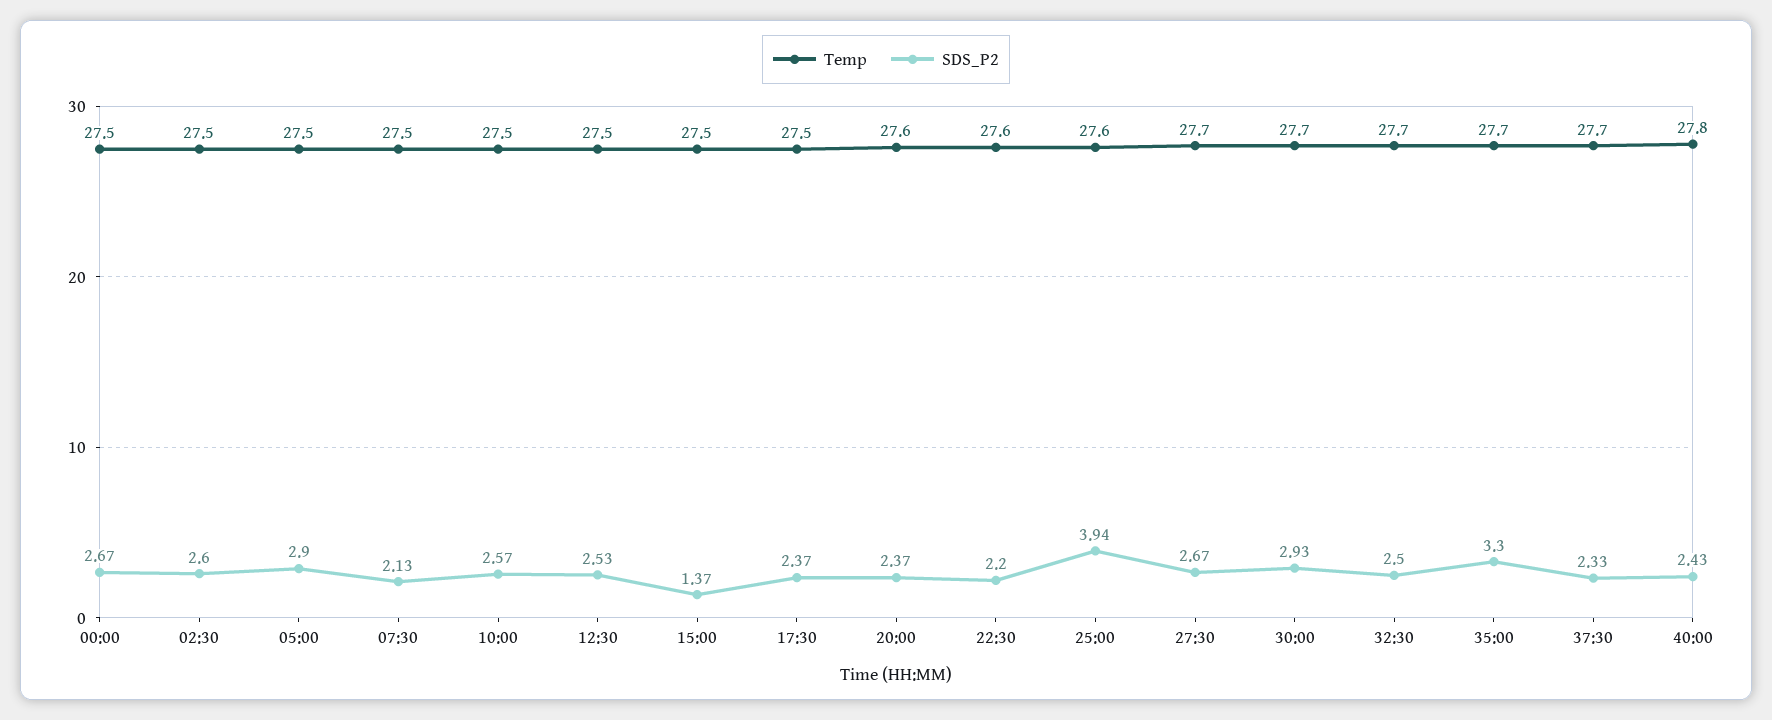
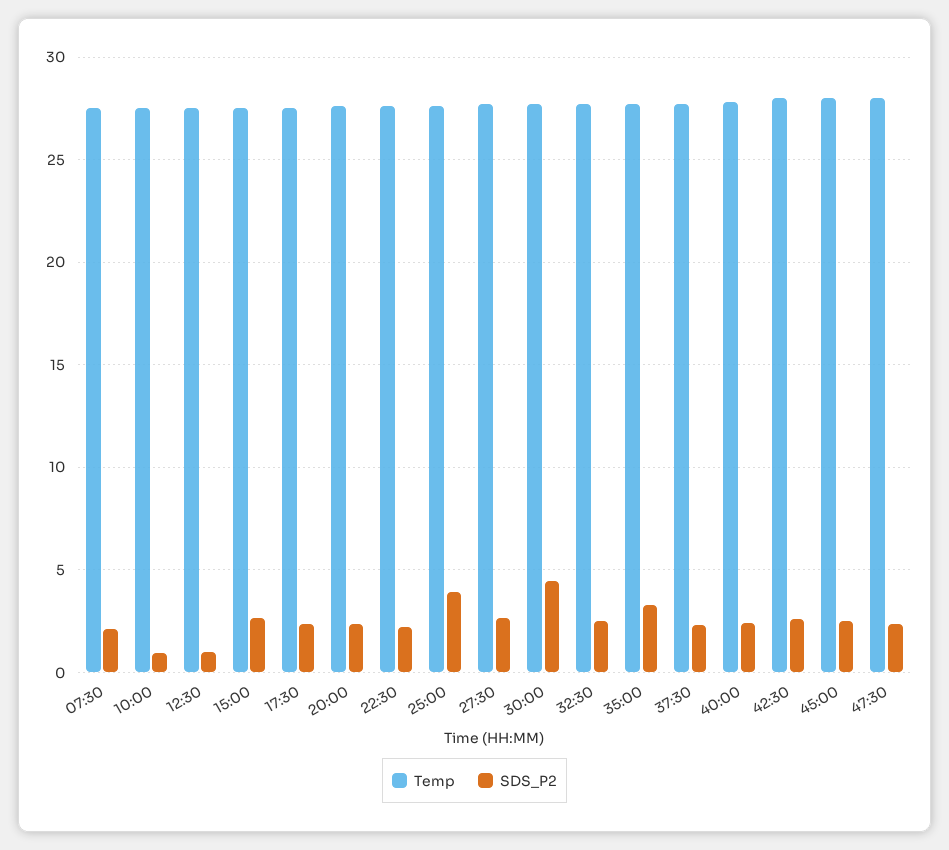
Temp, 00:00: 27.5 -> none
SDS_P2, 00:00: 2.67 -> none
Temp, 02:30: 27.5 -> none
SDS_P2, 02:30: 2.6 -> none
Temp, 05:00: 27.5 -> none
SDS_P2, 05:00: 2.9 -> none
SDS_P2, 10:00: 2.57 -> 1
SDS_P2, 12:30: 2.53 -> 1
SDS_P2, 15:00: 1.37 -> 2.5
SDS_P2, 30:00: 2.93 -> 4.5
Temp, 42:30: none -> 28
SDS_P2, 42:30: none -> 2.5
Temp, 45:00: none -> 28
SDS_P2, 45:00: none -> 2.5
Temp, 47:30: none -> 28
SDS_P2, 47:30: none -> 2.5

